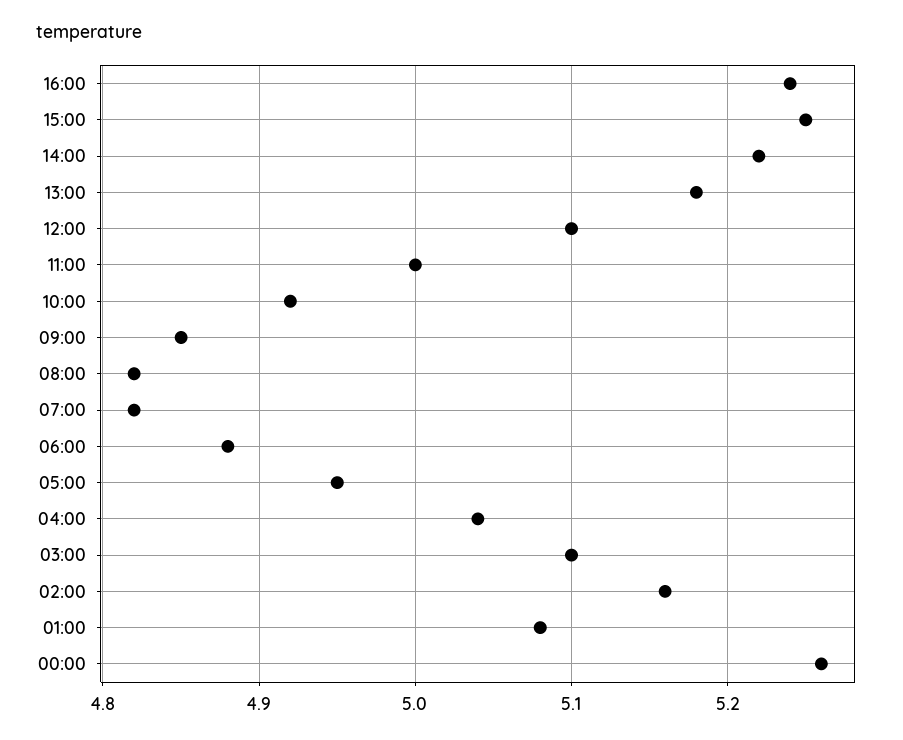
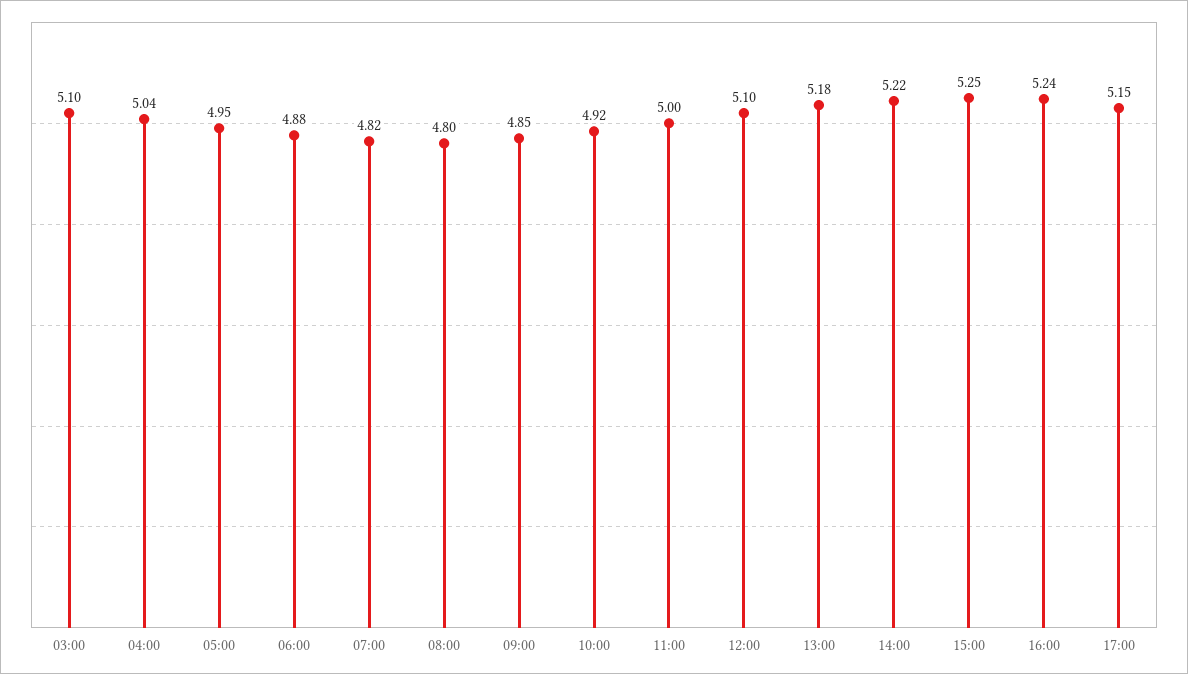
08:00: 4.82 -> 4.8
02:00: 5.16 -> none
01:00: 5.08 -> none
00:00: 5.26 -> none
17:00: none -> 5.15

